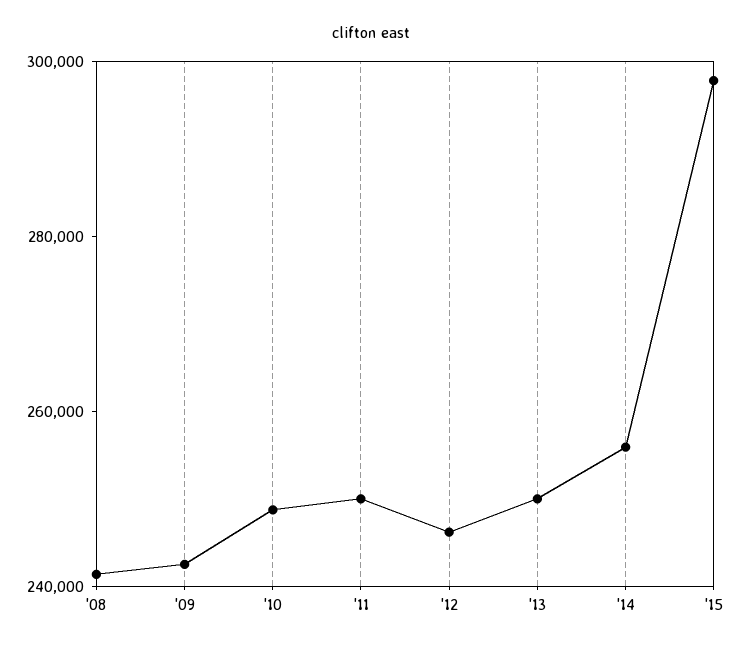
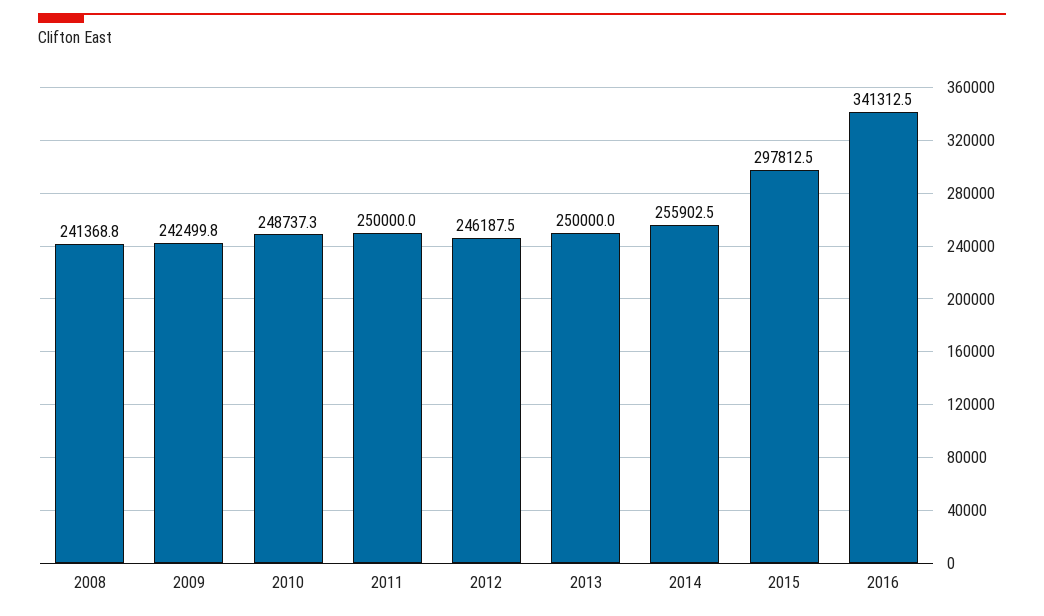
2016: none -> 341312.5

